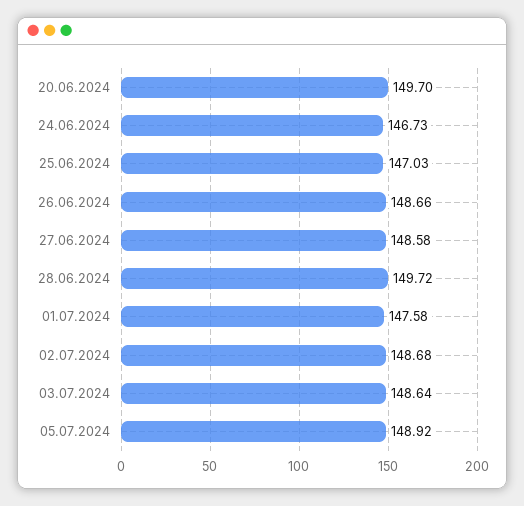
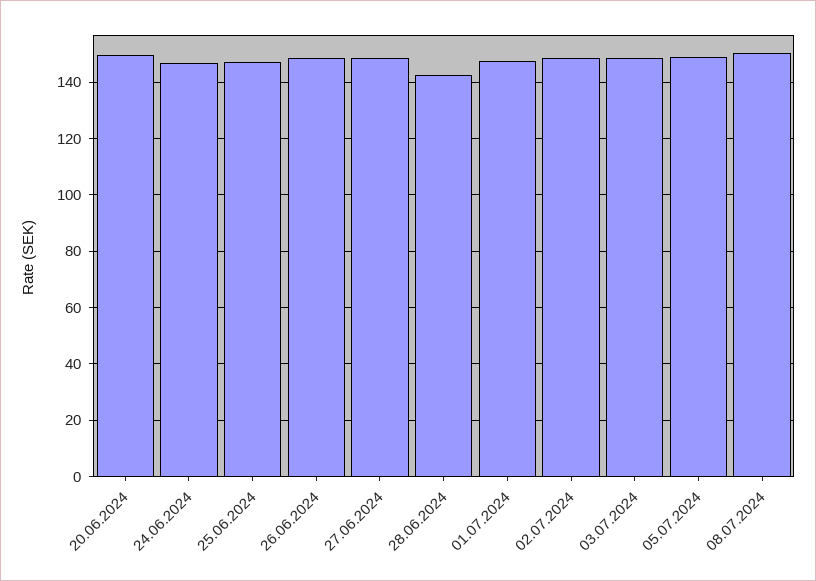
28.06.2024: 149.72 -> 142.5
08.07.2024: none -> 150

